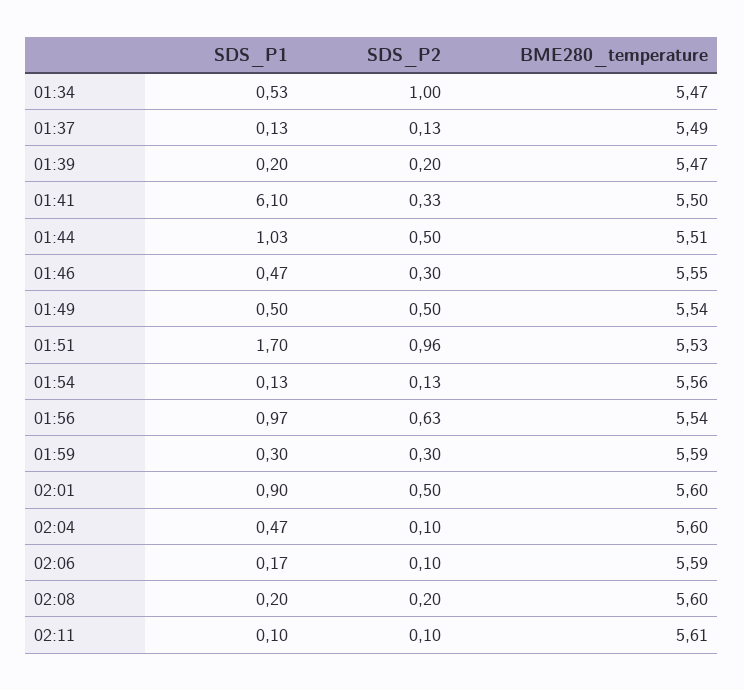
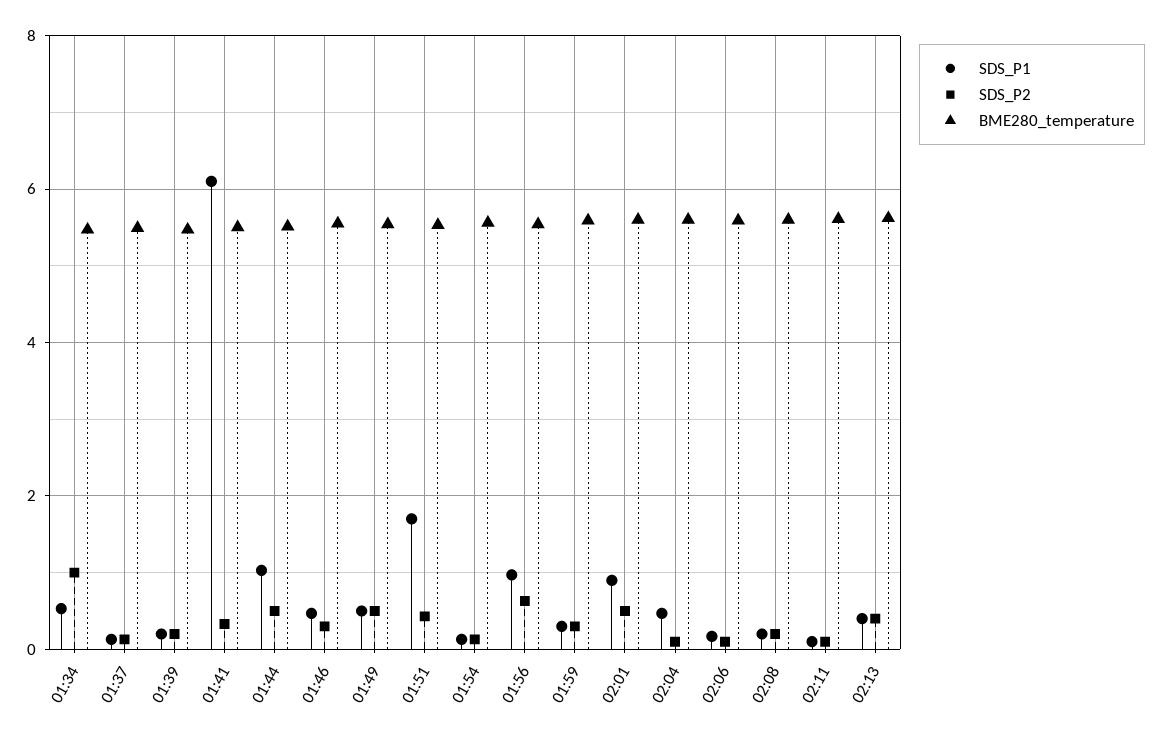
SDS_P2, 01:51: 0.96 -> 0.4
SDS_P1, 02:13: none -> 0.4
SDS_P2, 02:13: none -> 0.4
BME280_temperature, 02:13: none -> 5.6

